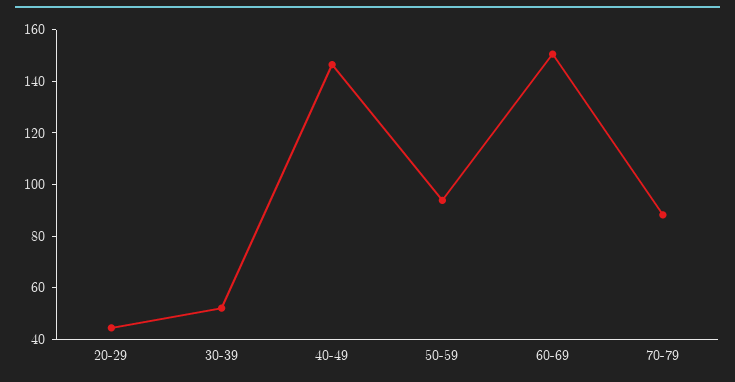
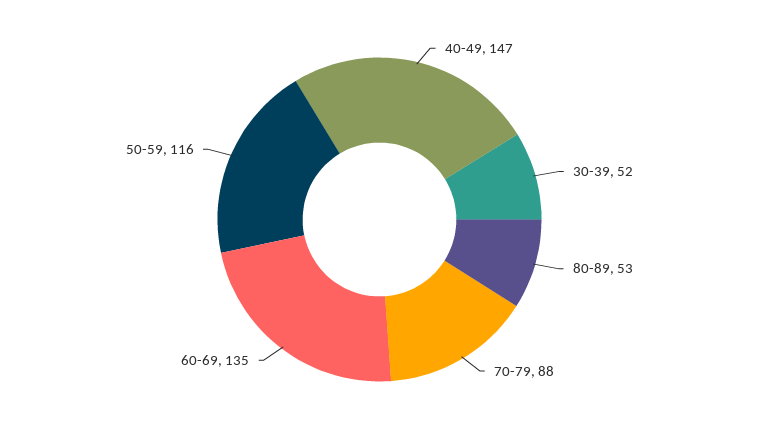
20-29: 45 -> none
50-59: 95 -> 116
60-69: 150 -> 135
80-89: none -> 53

